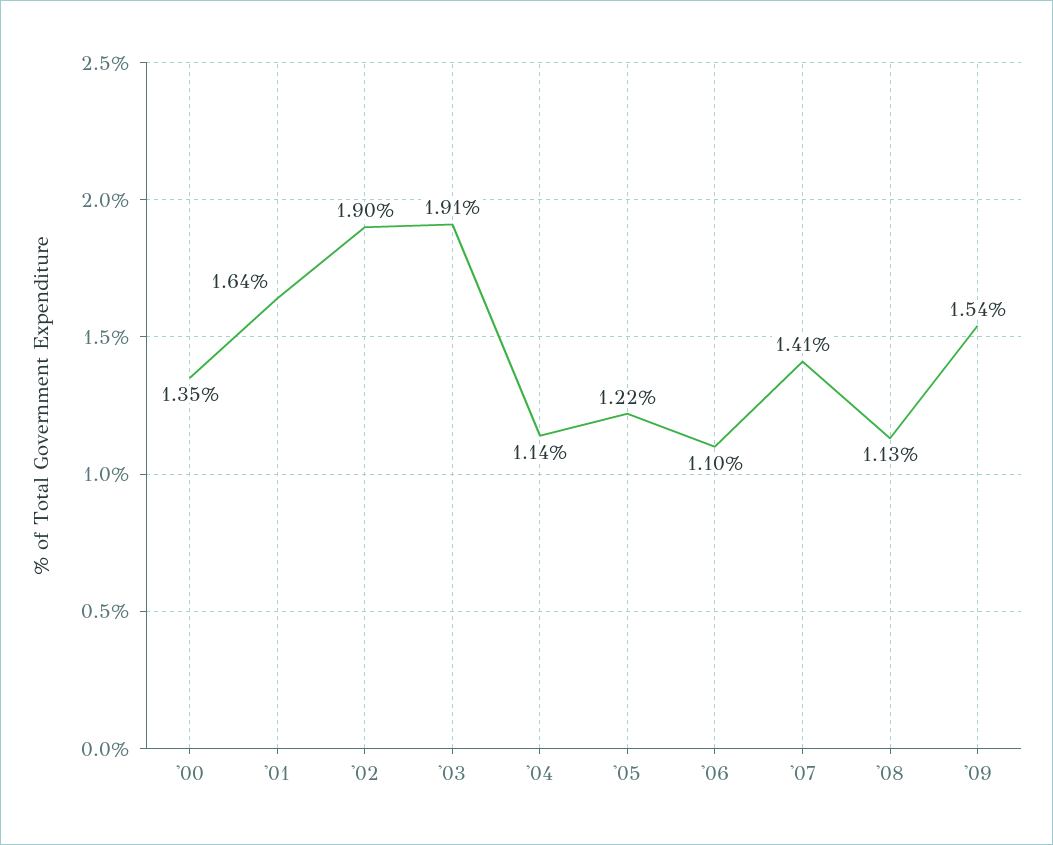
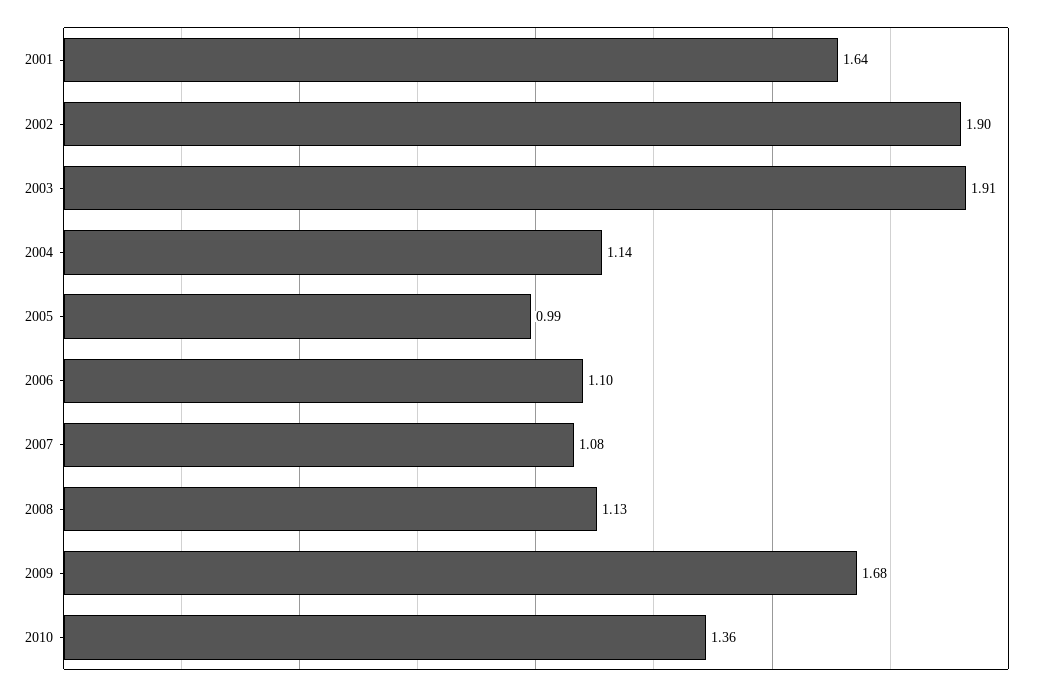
'00: 1.35 -> none
'05: 1.22 -> 0.99
'07: 1.41 -> 1.08
'09: 1.54 -> 1.68
2010: none -> 1.36

